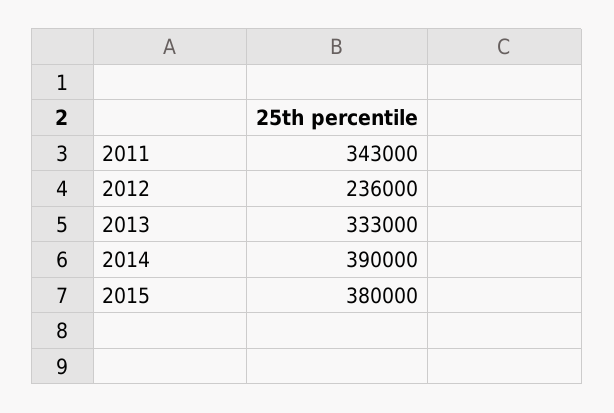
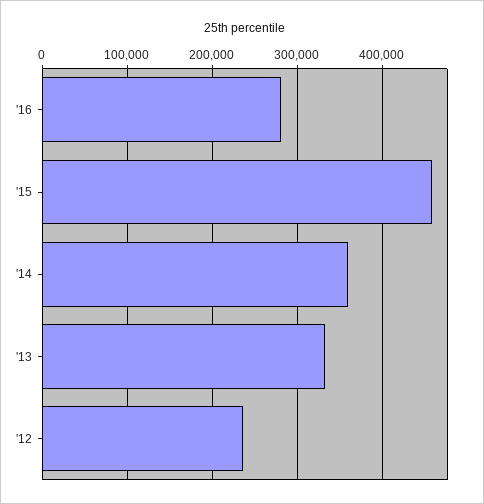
2011: 343000 -> none
2014: 390000 -> 360000
2015: 380000 -> 460000
'16: none -> 280000

